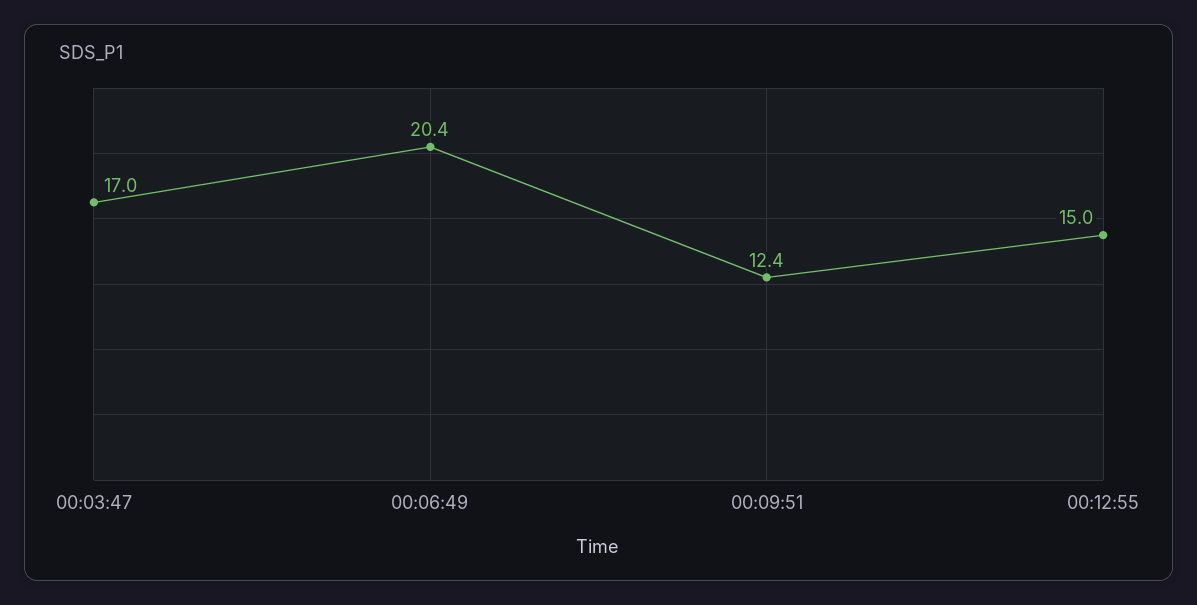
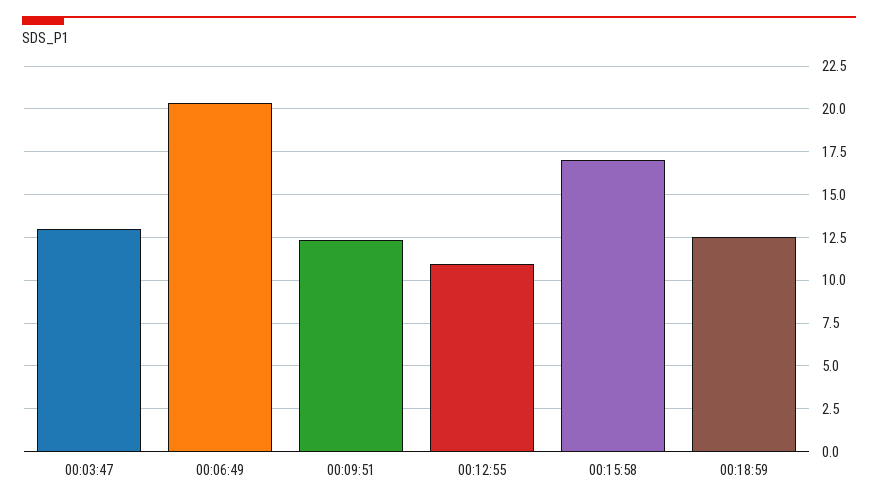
00:03:47: 17 -> 13
00:12:55: 15 -> 11
00:15:58: none -> 17
00:18:59: none -> 12.5

